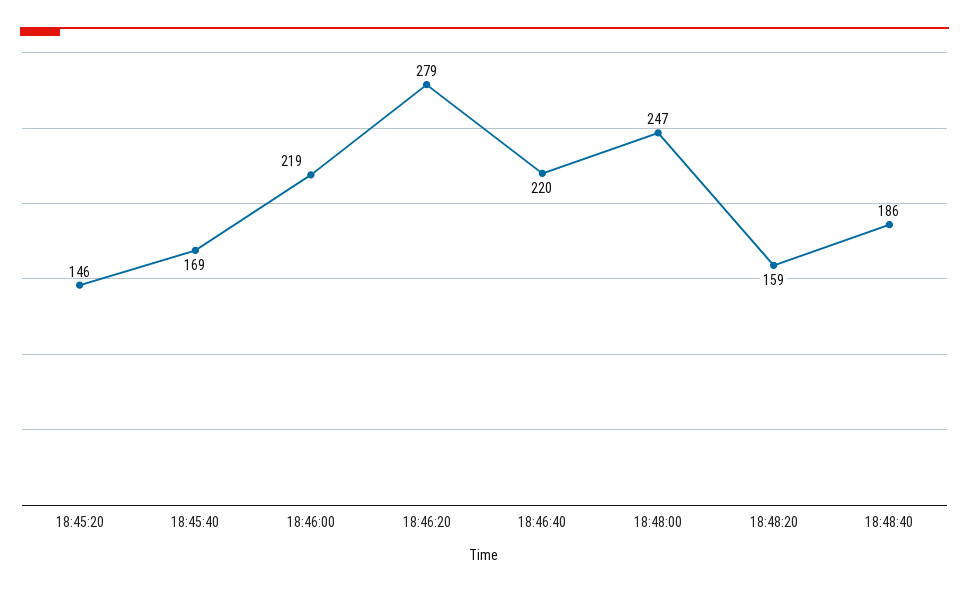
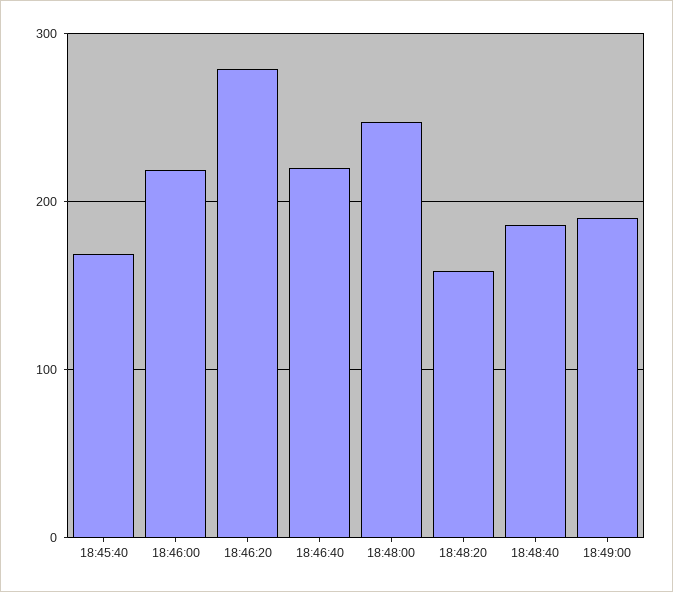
18:45:20: 146 -> none
18:49:00: none -> 190

